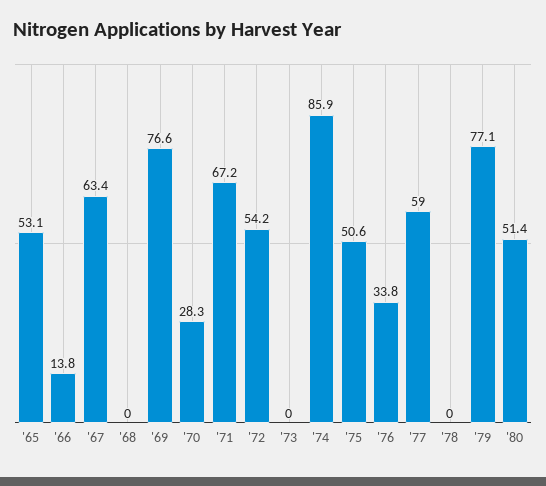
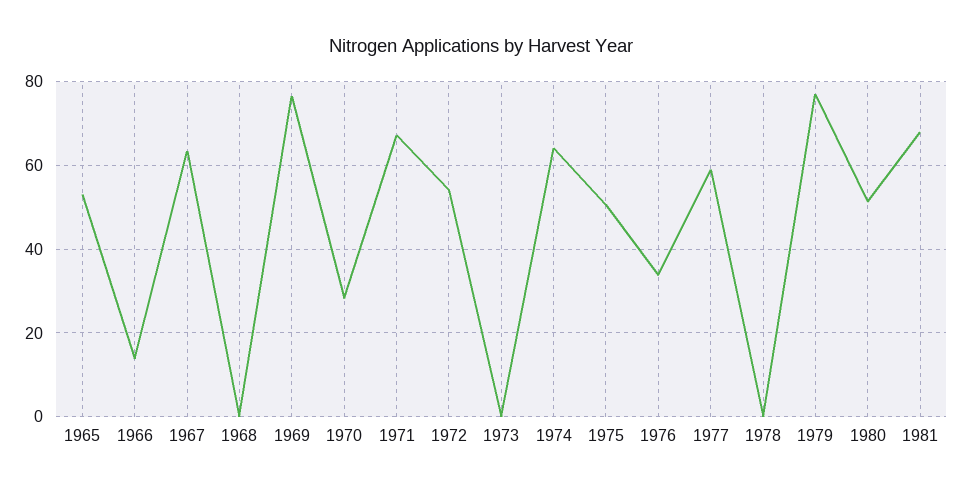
'74: 85.9 -> 64
1981: none -> 68

